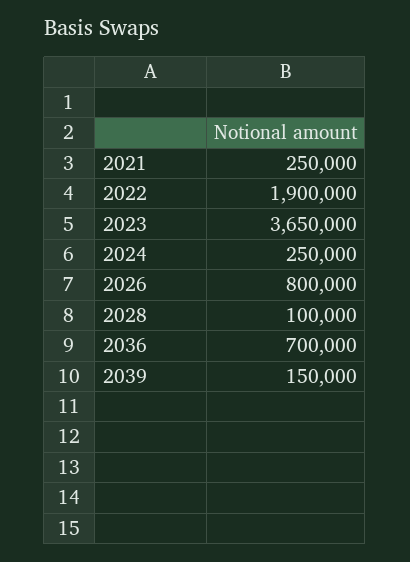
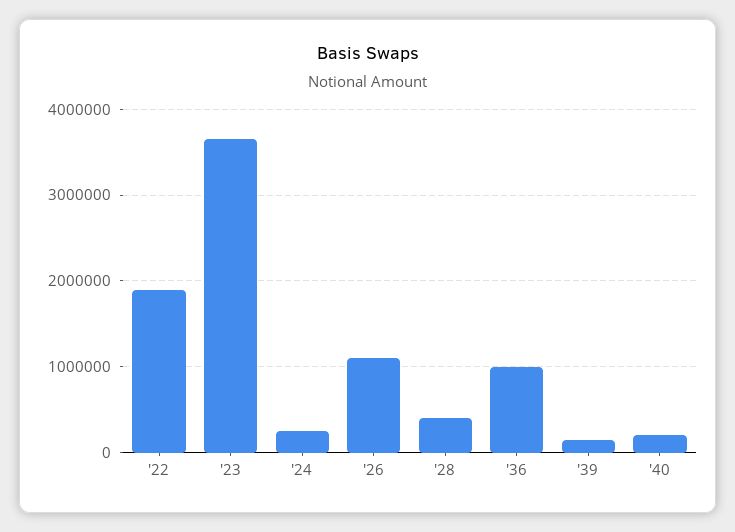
2021: 250000 -> none
2026: 800000 -> 1100000
2028: 100000 -> 400000
2036: 700000 -> 1000000
'40: none -> 200000

